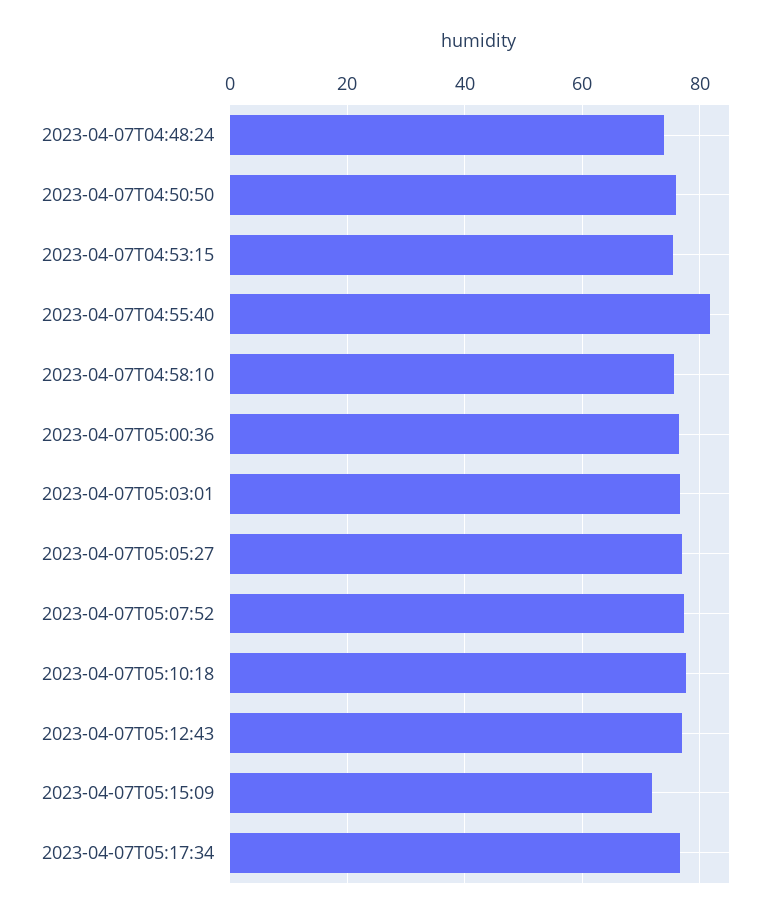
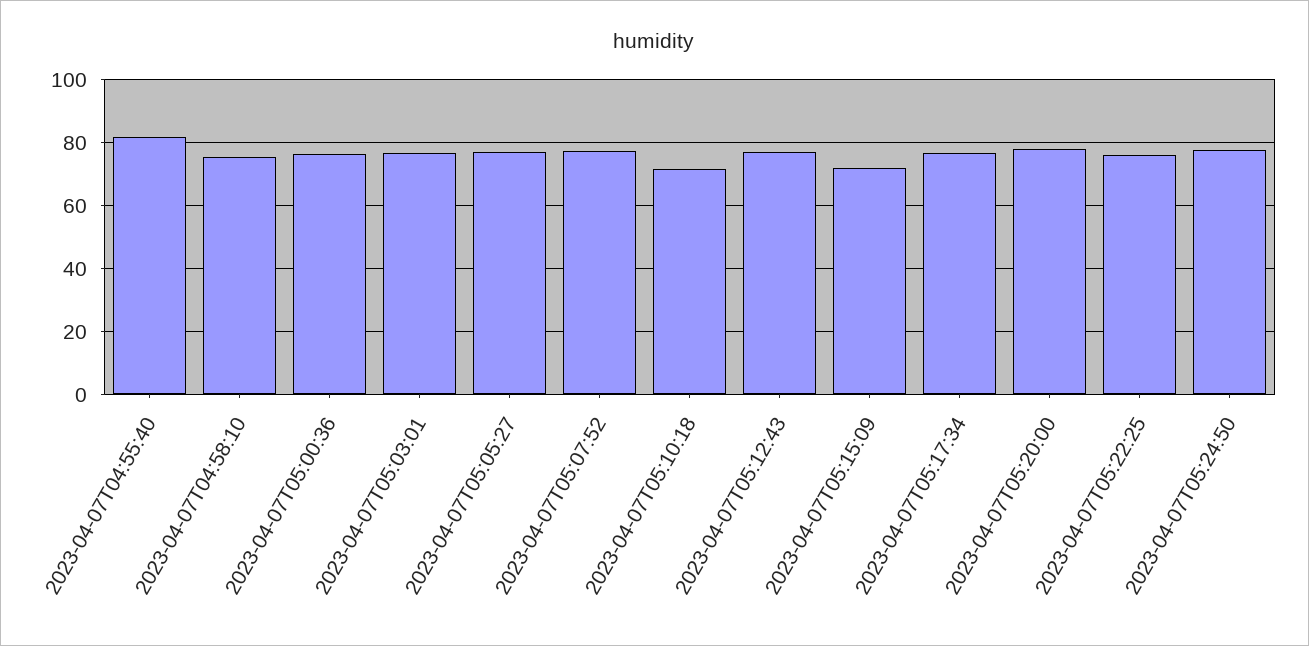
2023-04-07T04:48:24: 74 -> none
2023-04-07T04:50:50: 76 -> none
2023-04-07T04:53:15: 76 -> none
2023-04-07T05:10:18: 78 -> 72
2023-04-07T05:20:00: none -> 78
2023-04-07T05:22:25: none -> 76
2023-04-07T05:24:50: none -> 78

